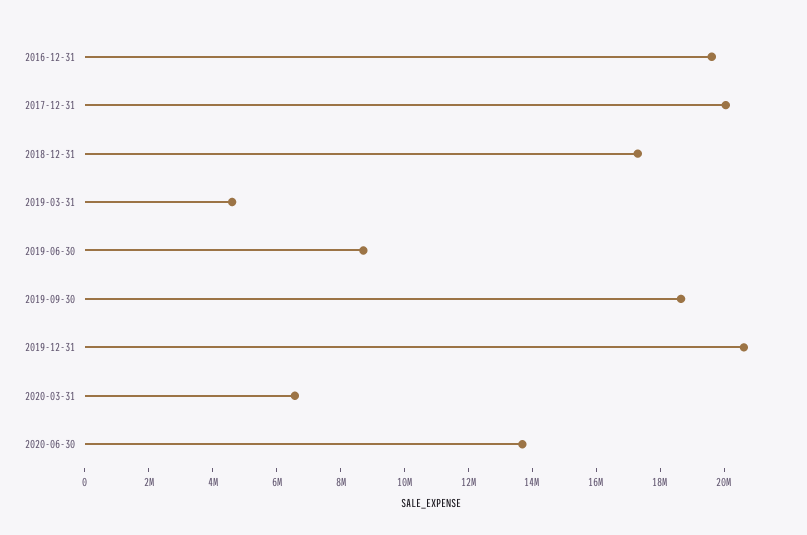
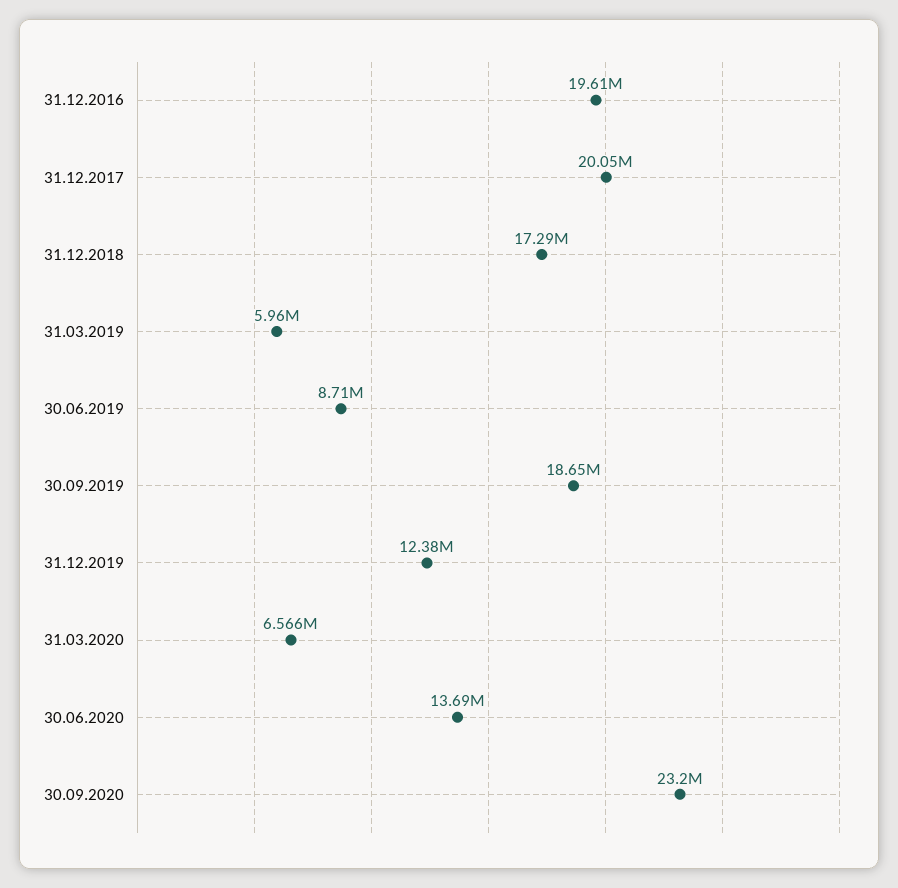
2019-03-31: 4500000 -> 5960000
2019-12-31: 20500000 -> 12380000
30.09.2020: none -> 23200000

